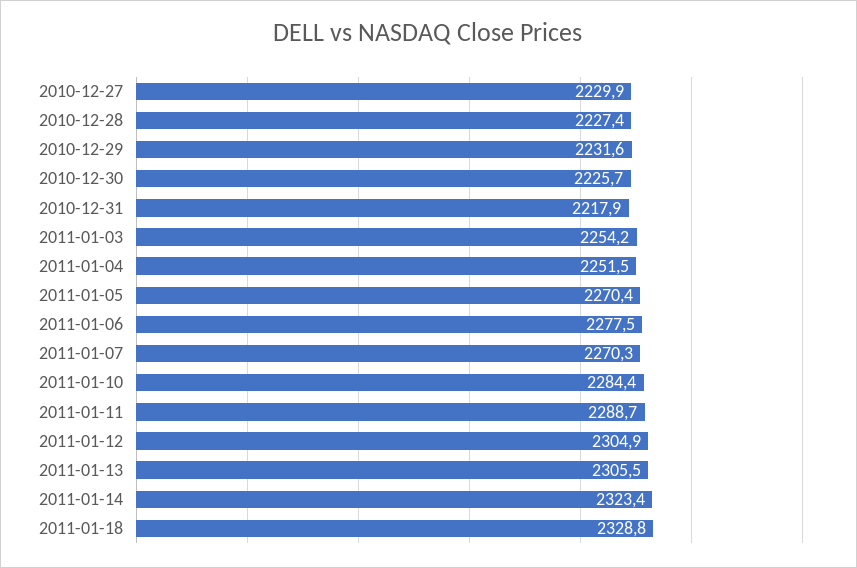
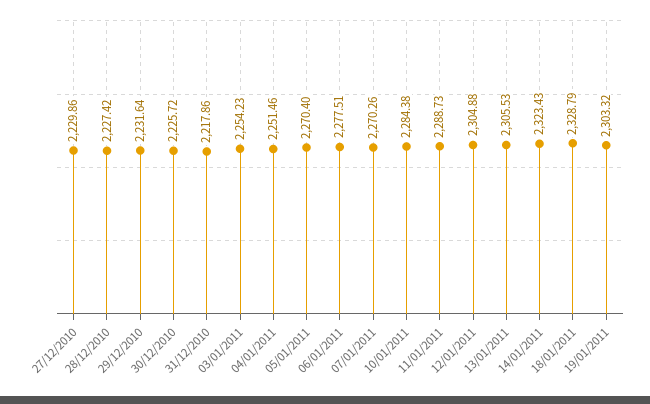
19/01/2011: none -> 2303.32

